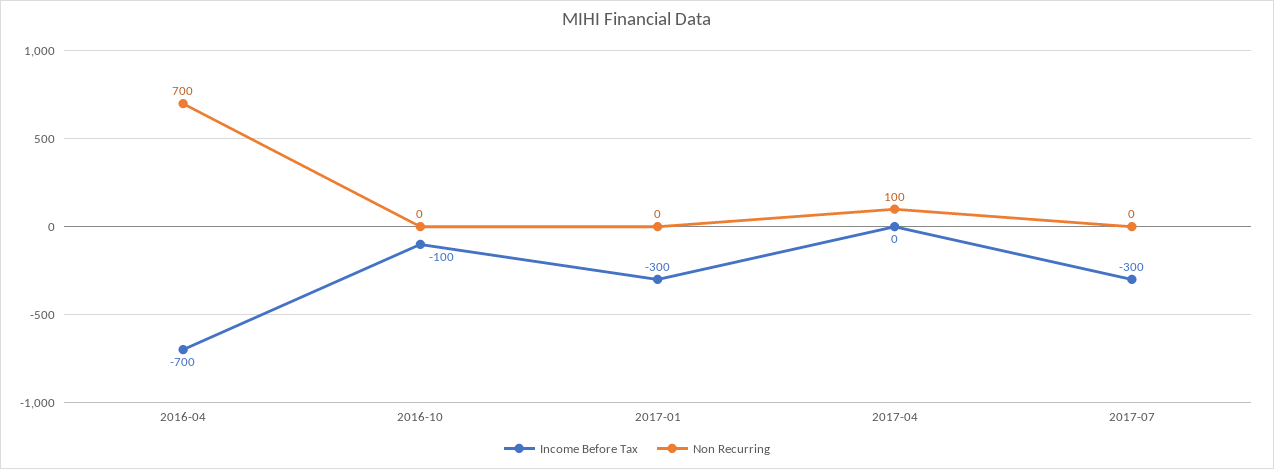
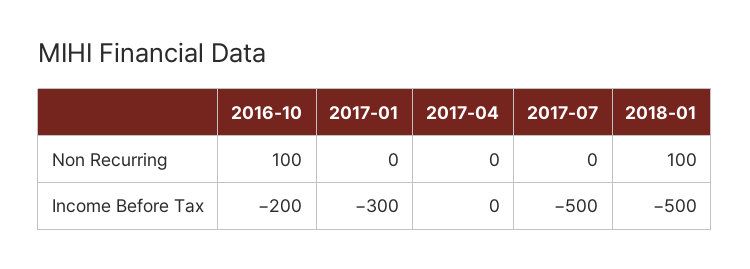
Income Before Tax, 2016-04: -700 -> none
Non Recurring, 2016-04: 700 -> none
Income Before Tax, 2016-10: -100 -> -200
Non Recurring, 2016-10: 0 -> 100
Non Recurring, 2017-04: 100 -> 0
Income Before Tax, 2017-07: -300 -> -500
Non Recurring, 2018-01: none -> 100
Income Before Tax, 2018-01: none -> -500

